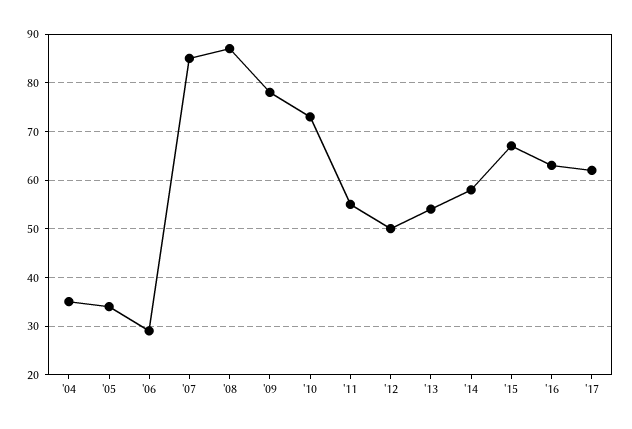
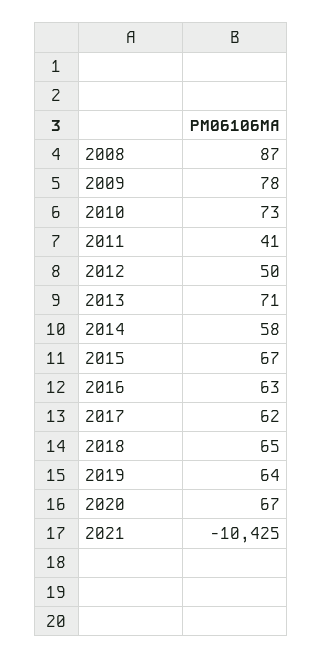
'04: 35 -> none
'05: 35 -> none
'06: 30 -> none
'07: 85 -> none
'11: 55 -> 41
'13: 55 -> 71
2018: none -> 65
2019: none -> 64
2020: none -> 67
2021: none -> -10425

